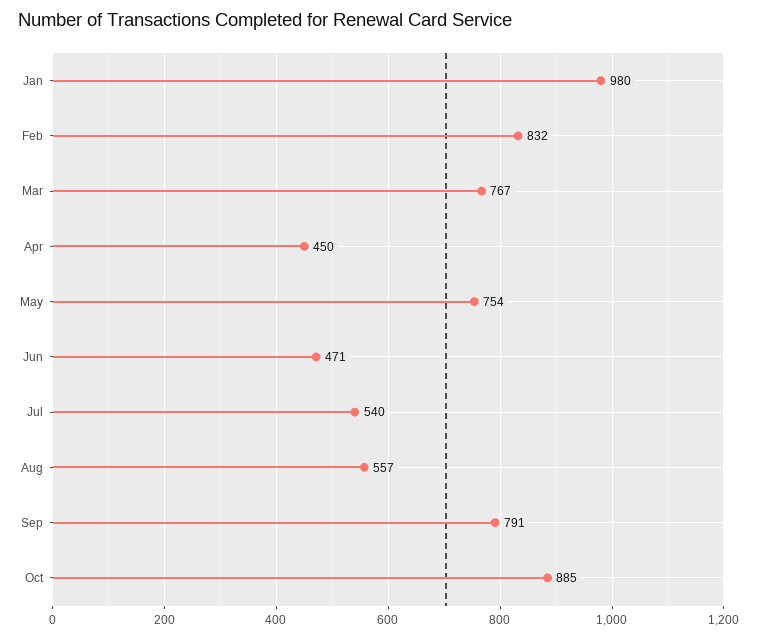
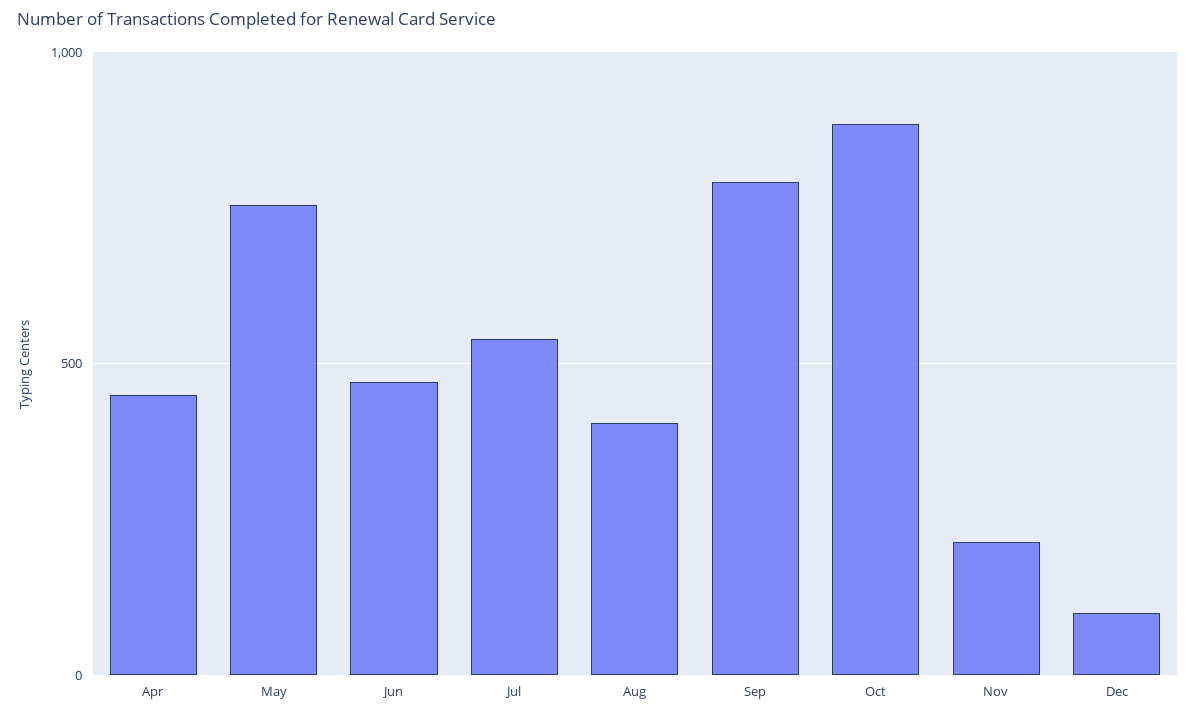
Jan: 980 -> none
Feb: 832 -> none
Mar: 767 -> none
Aug: 557 -> 400
Nov: none -> 200
Dec: none -> 100

